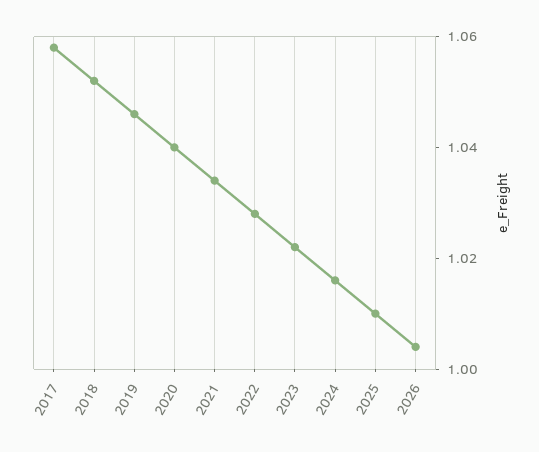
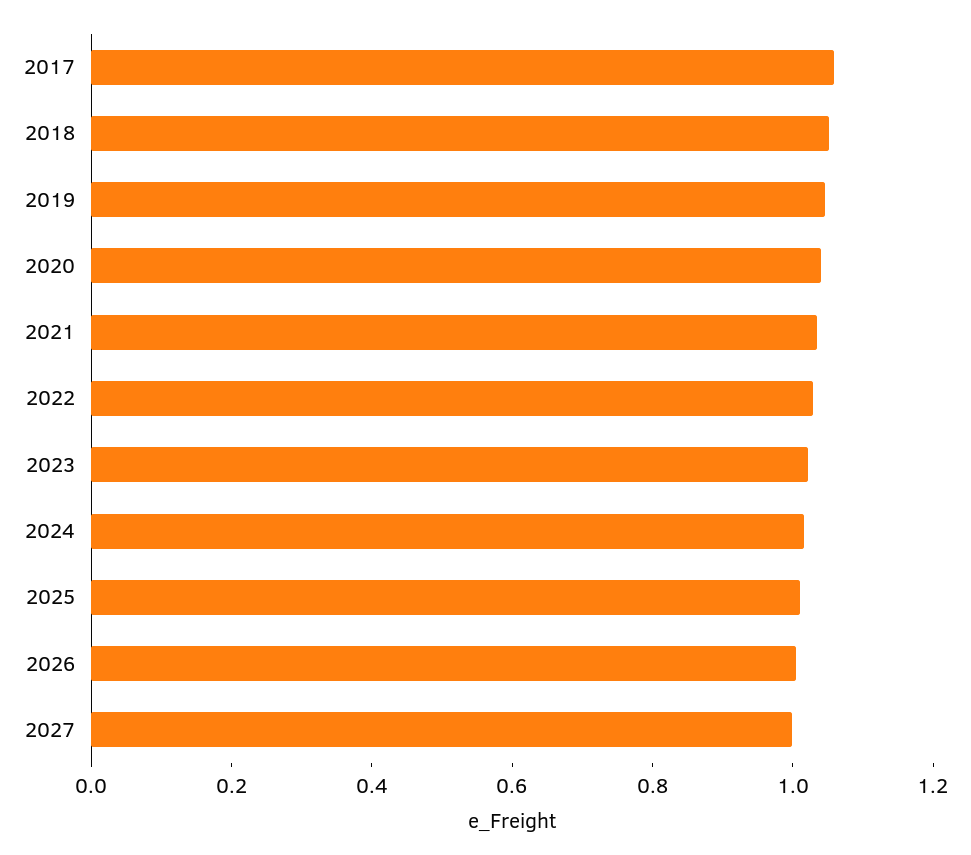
2027: none -> 1

